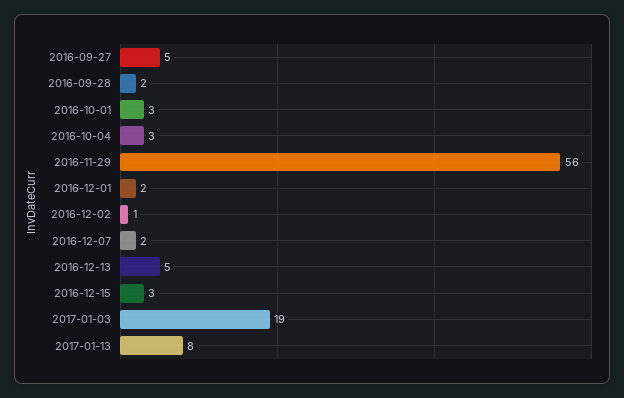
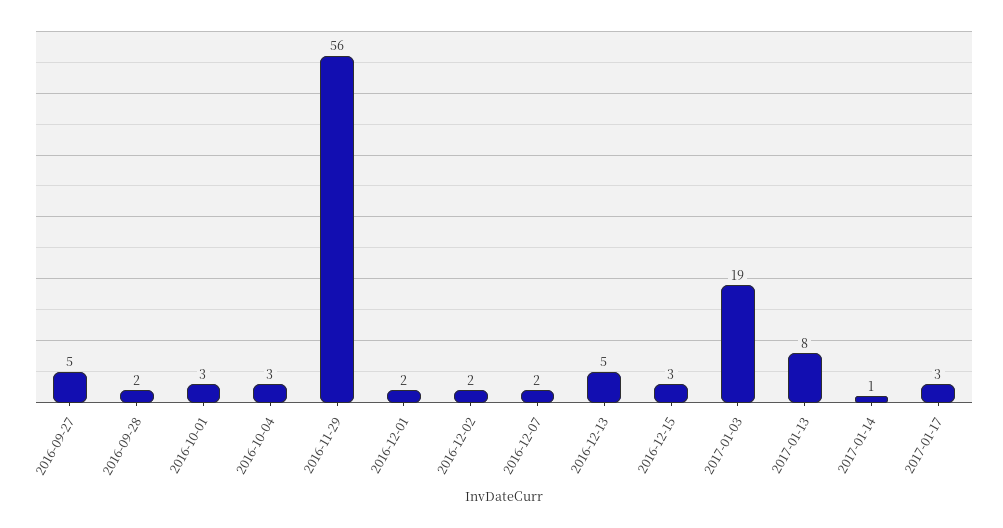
2016-12-02: 1 -> 2
2017-01-14: none -> 1
2017-01-17: none -> 3

